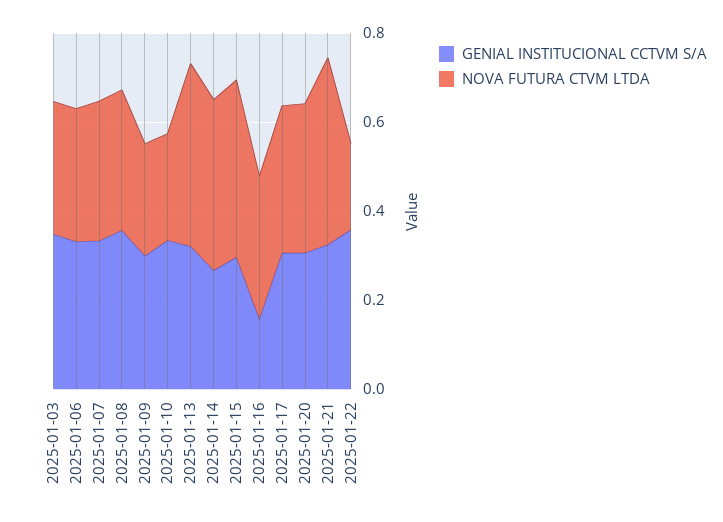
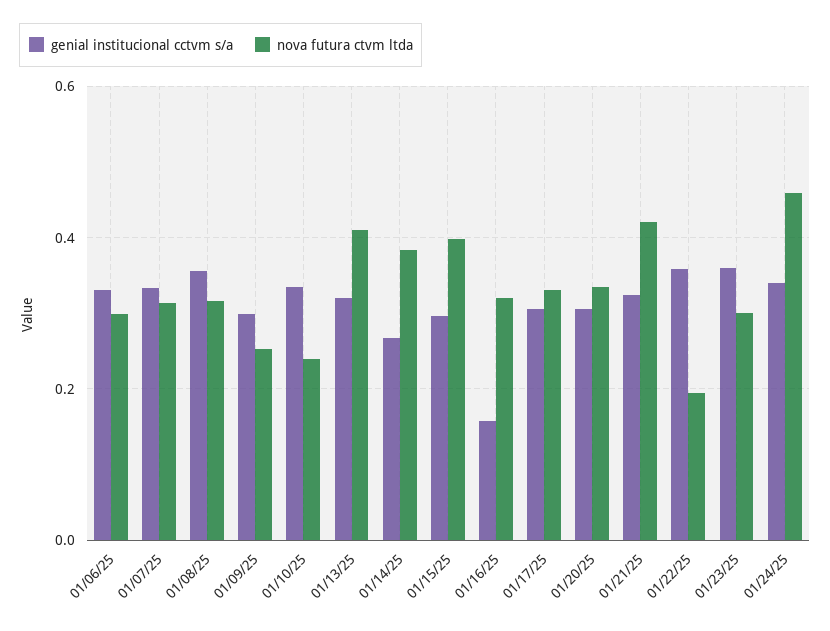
GENIAL INSTITUCIONAL CCTVM S/A, 2025-01-03: 0.35 -> none
NOVA FUTURA CTVM LTDA, 2025-01-03: 0.3 -> none
GENIAL INSTITUCIONAL CCTVM S/A, 01/23/25: none -> 0.36
NOVA FUTURA CTVM LTDA, 01/23/25: none -> 0.3
GENIAL INSTITUCIONAL CCTVM S/A, 01/24/25: none -> 0.34
NOVA FUTURA CTVM LTDA, 01/24/25: none -> 0.46

